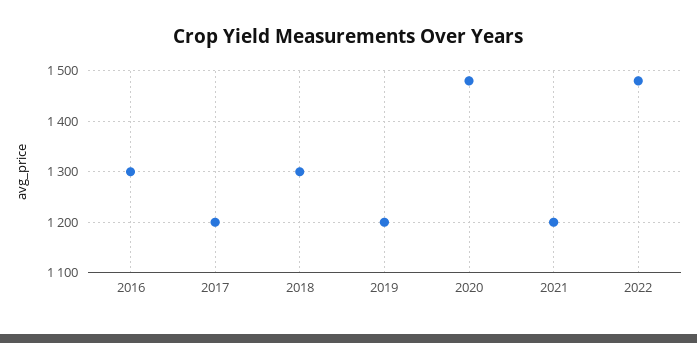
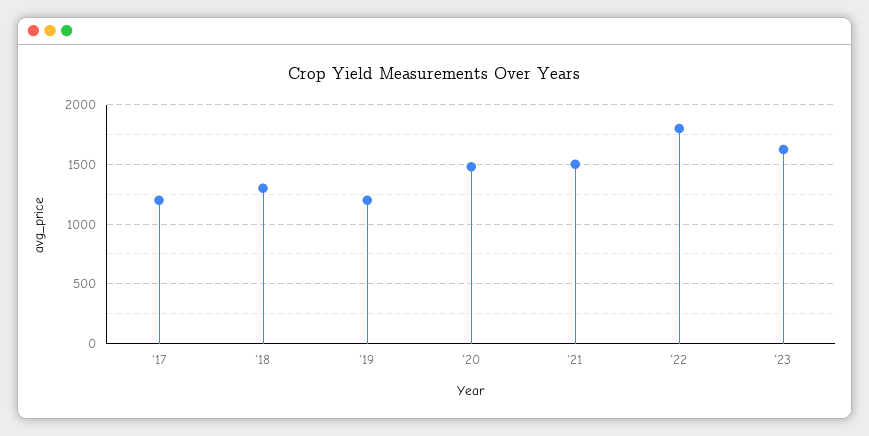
2016: 1300 -> none
2021: 1200 -> 1500
2022: 1480 -> 1800
'23: none -> 1600

